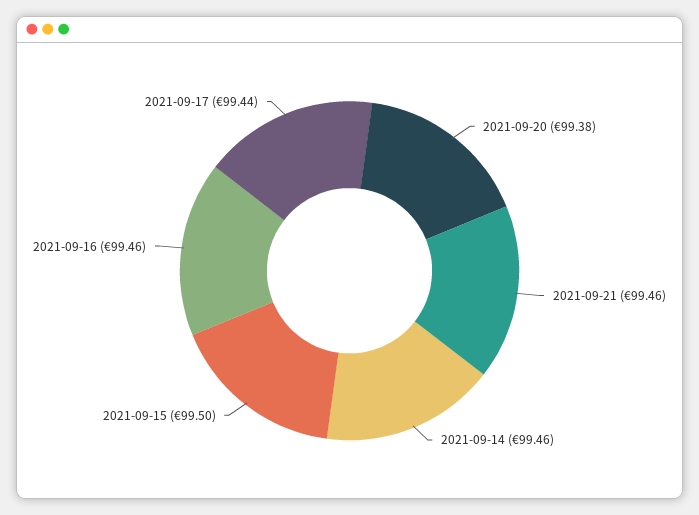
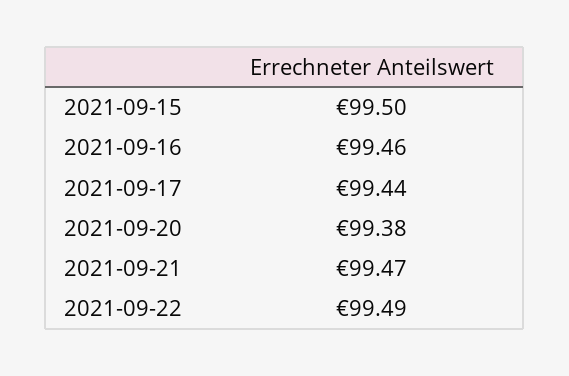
2021-09-21: 99.46 -> 99.47
2021-09-14: 99.46 -> none
2021-09-22: none -> 99.49

